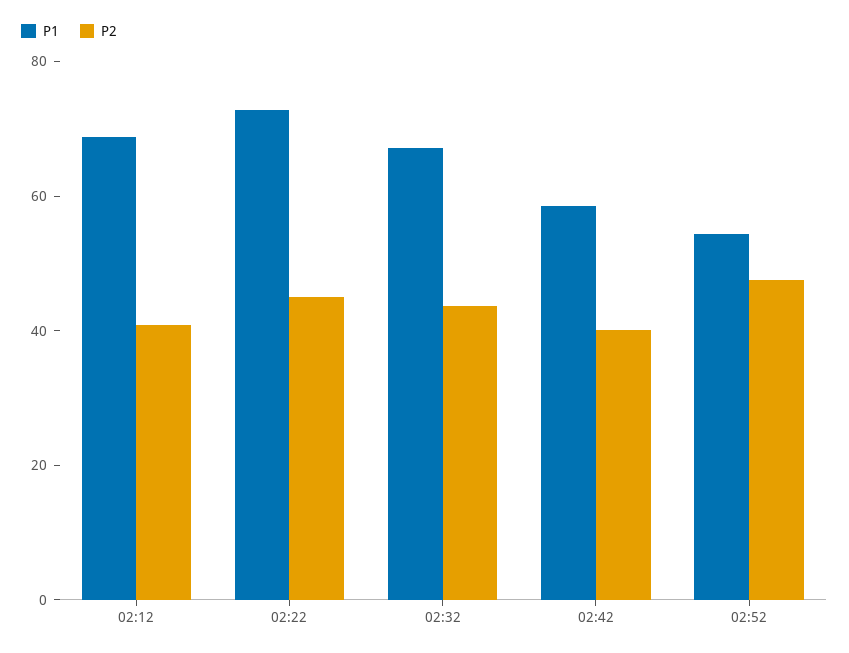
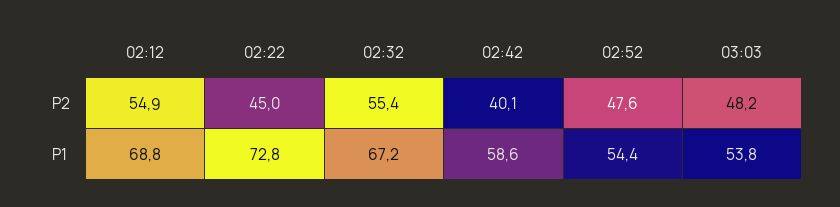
P2, 02:12: 40 -> 54.9
P2, 02:32: 45 -> 55.4
P2, 03:03: none -> 48.2
P1, 03:03: none -> 53.8

